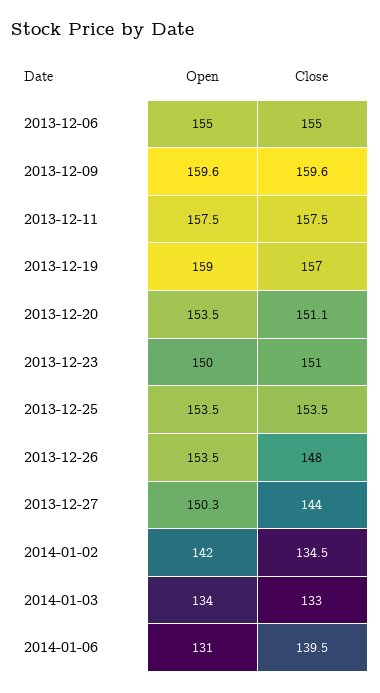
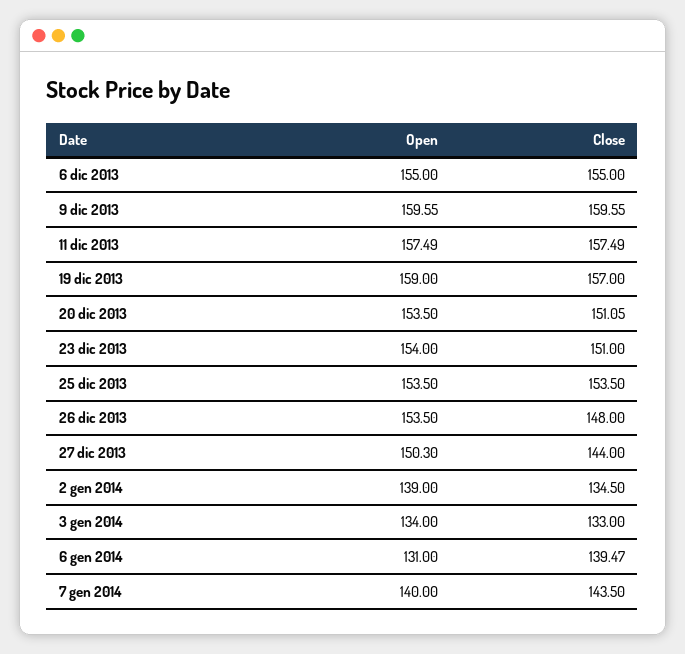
Open, 2013-12-23: 150 -> 154
Open, 2014-01-02: 142 -> 139
Open, 7 gen 2014: none -> 140
Close, 7 gen 2014: none -> 143.5

